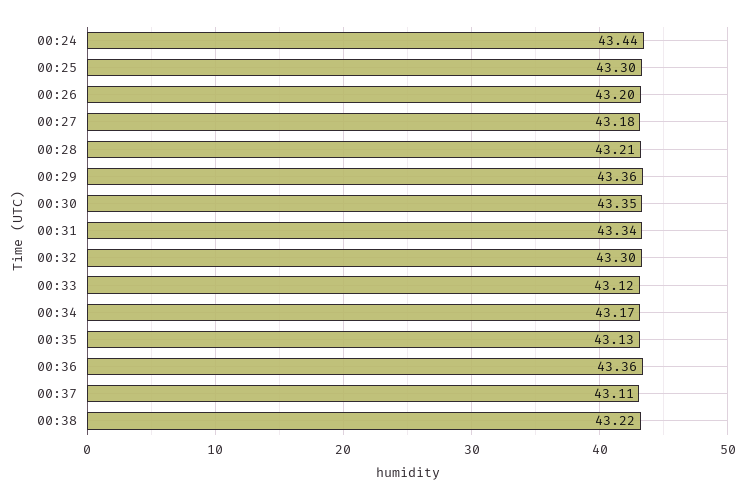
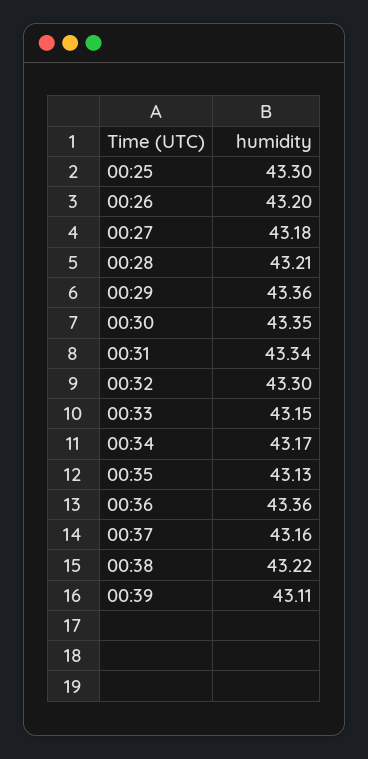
00:24: 43.44 -> none
00:33: 43.12 -> 43.15
00:37: 43.11 -> 43.16
00:39: none -> 43.11

